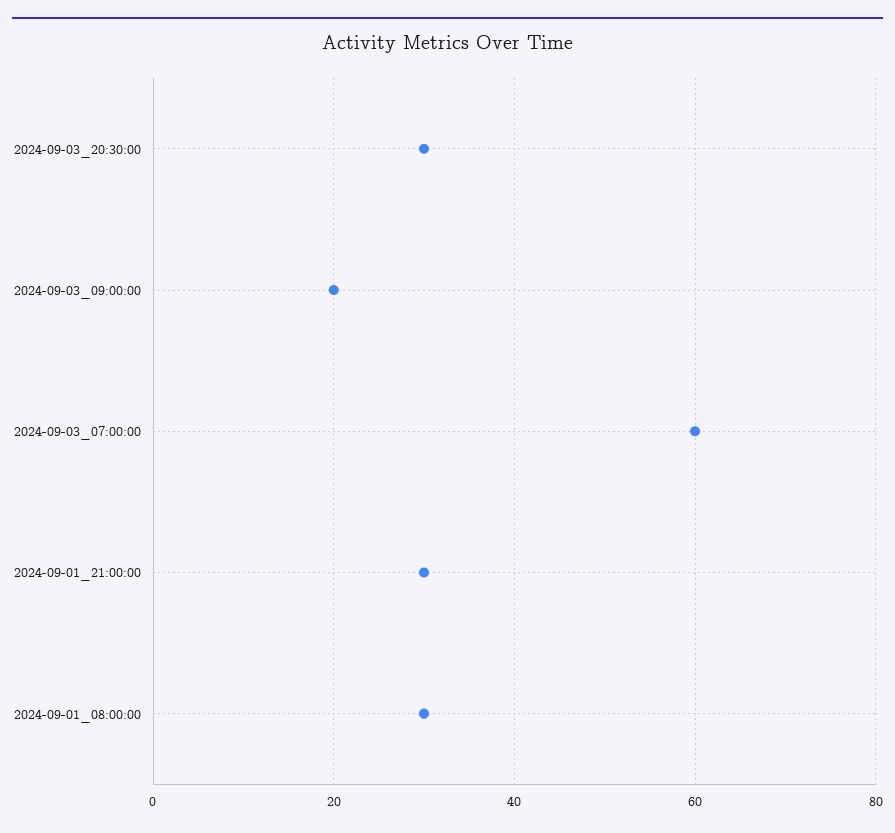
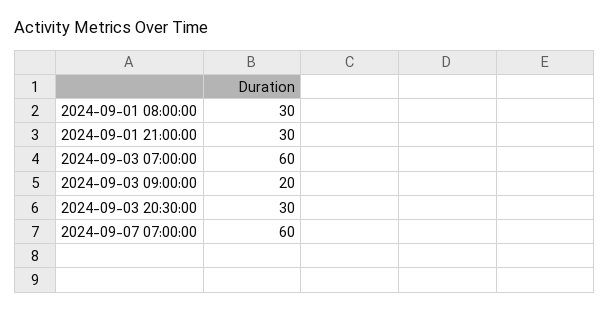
2024-09-07 07:00:00: none -> 60

